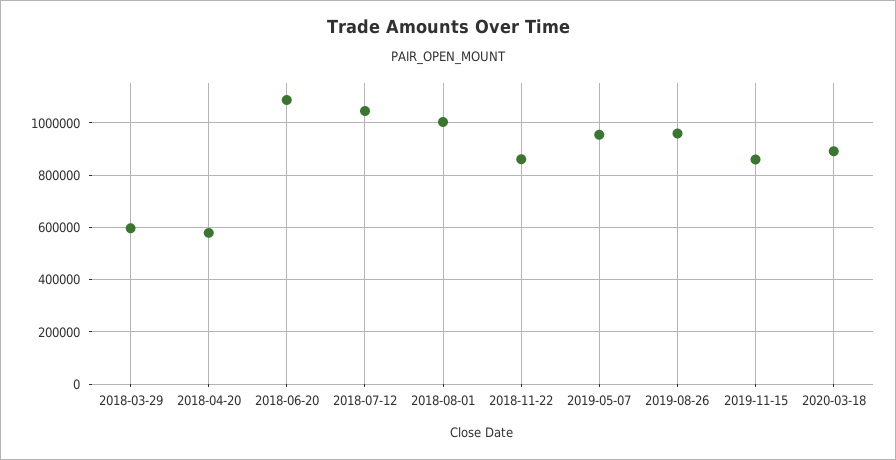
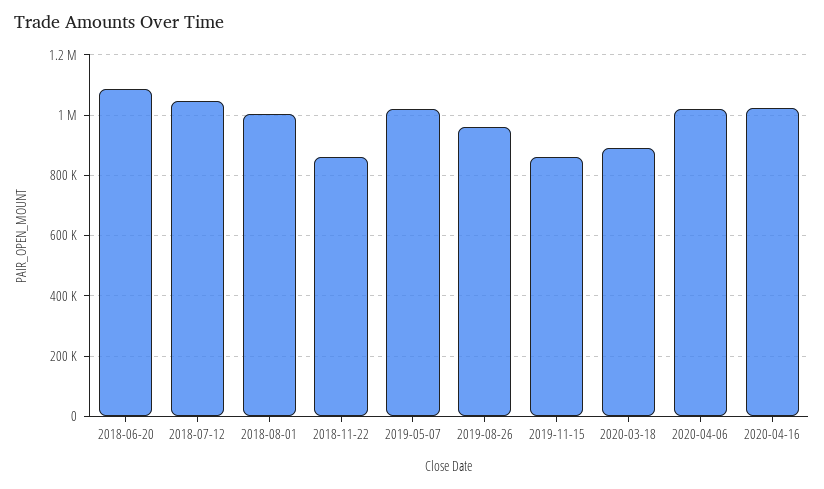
2018-03-29: 600000 -> none
2018-04-20: 575000 -> none
2019-05-07: 950000 -> 1020000
2020-04-06: none -> 1020000
2020-04-16: none -> 1020000

